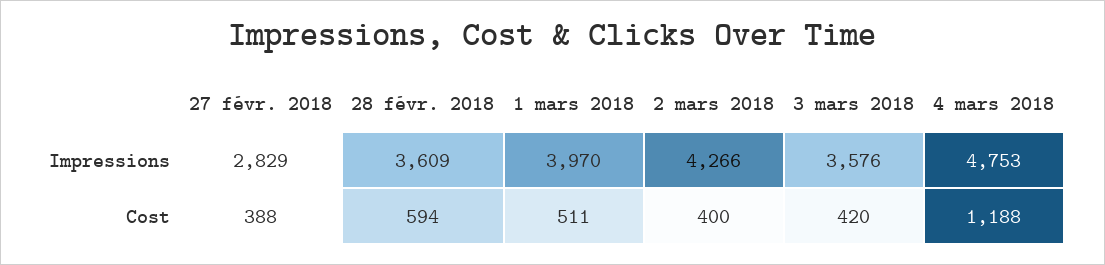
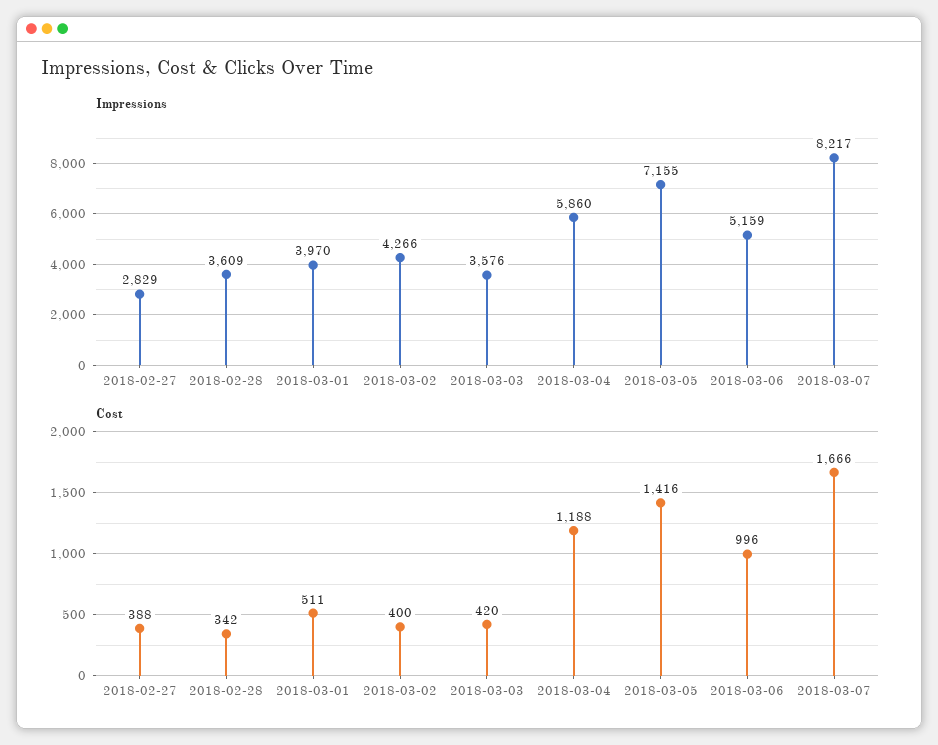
Impressions, 4 mars 2018: 4753 -> 5860
Cost, 28 févr. 2018: 594 -> 342
Impressions, 2018-03-05: none -> 7155
Impressions, 2018-03-06: none -> 5159
Impressions, 2018-03-07: none -> 8217
Cost, 2018-03-05: none -> 1416
Cost, 2018-03-06: none -> 996
Cost, 2018-03-07: none -> 1666

